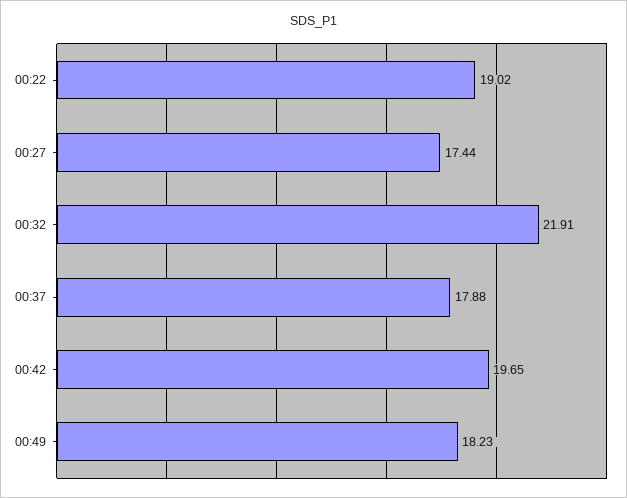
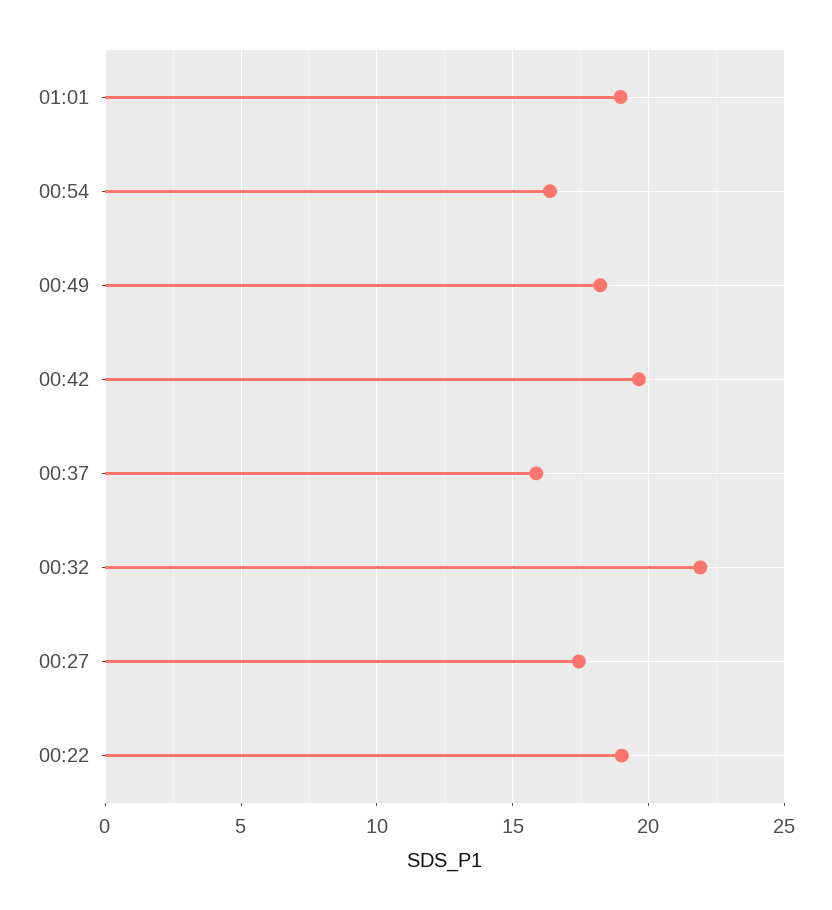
00:37: 17.88 -> 16
01:01: none -> 19
00:54: none -> 16.5

